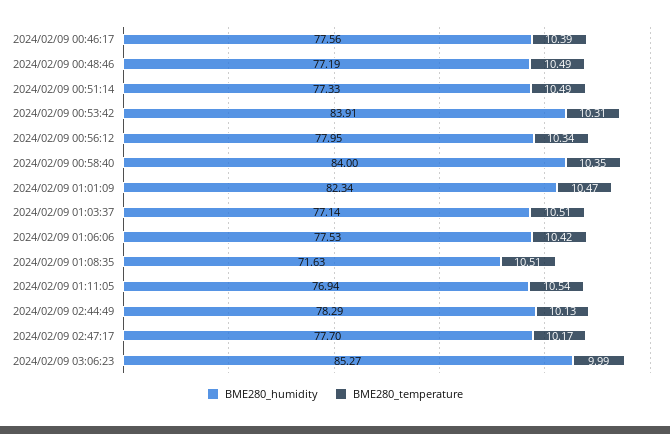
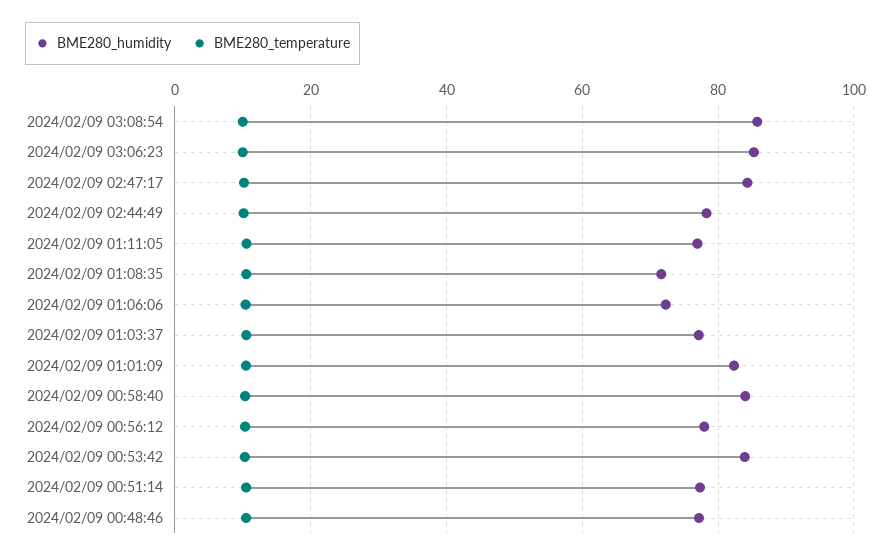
BME280_humidity, 2024/02/09 00:46:17: 77.56 -> none
BME280_temperature, 2024/02/09 00:46:17: 10.39 -> none
BME280_humidity, 2024/02/09 01:06:06: 77.53 -> 72
BME280_humidity, 2024/02/09 02:47:17: 77.7 -> 84
BME280_humidity, 2024/02/09 03:08:54: none -> 86
BME280_temperature, 2024/02/09 03:08:54: none -> 10

